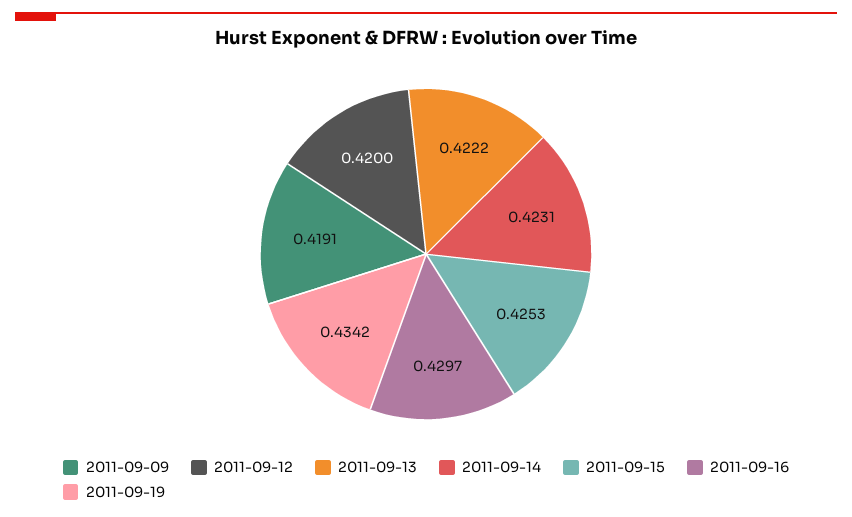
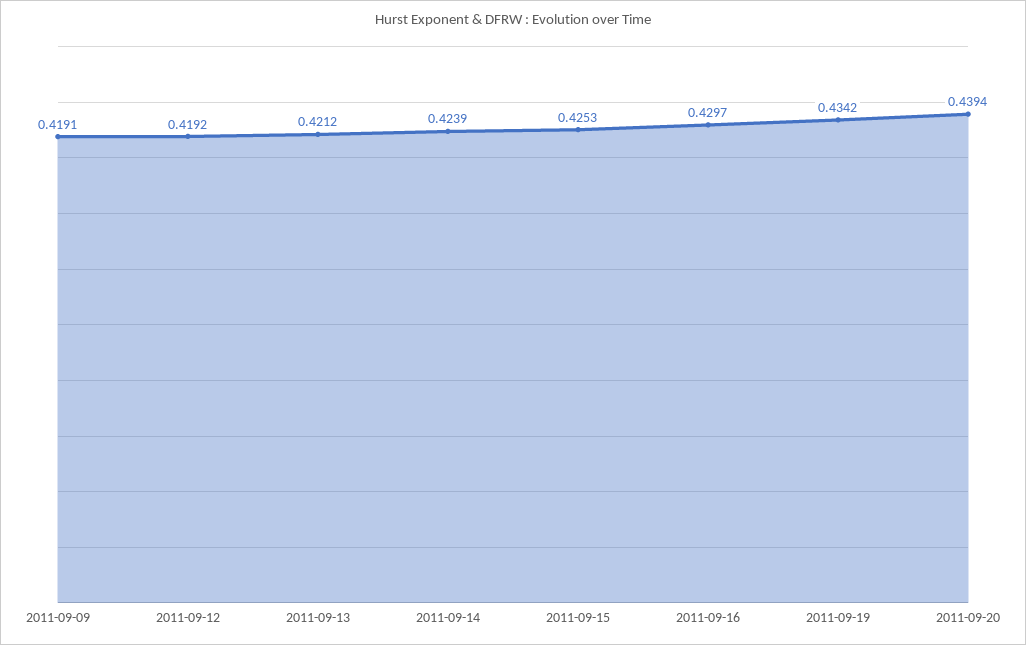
2011-09-12: 0.42 -> 0.4192
2011-09-13: 0.4222 -> 0.4212
2011-09-14: 0.4231 -> 0.4239
2011-09-20: none -> 0.4394

